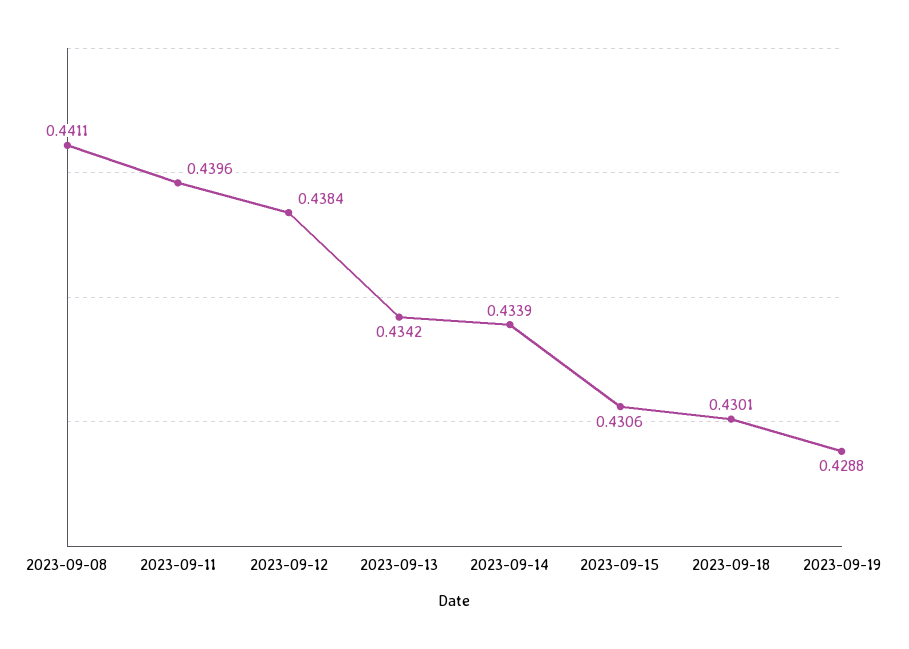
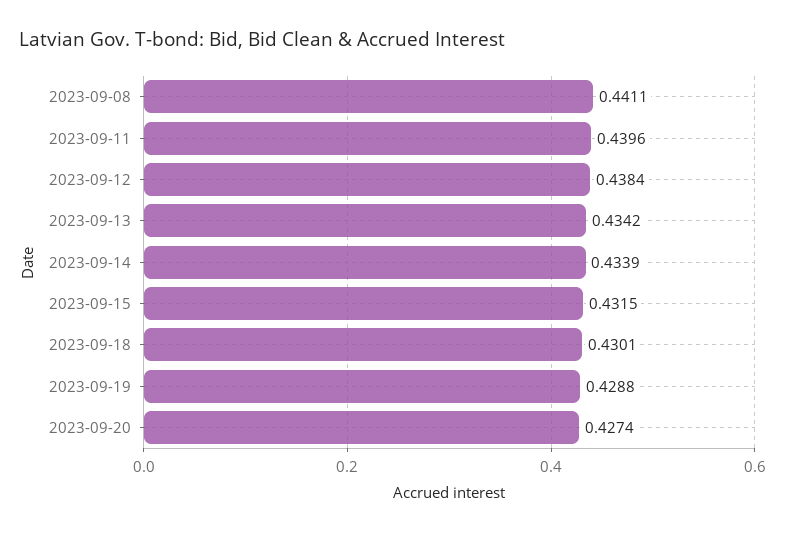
2023-09-15: 0.4306 -> 0.4315
2023-09-20: none -> 0.4274

